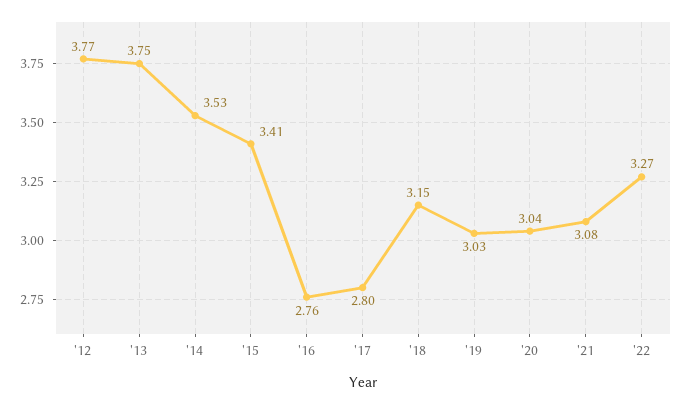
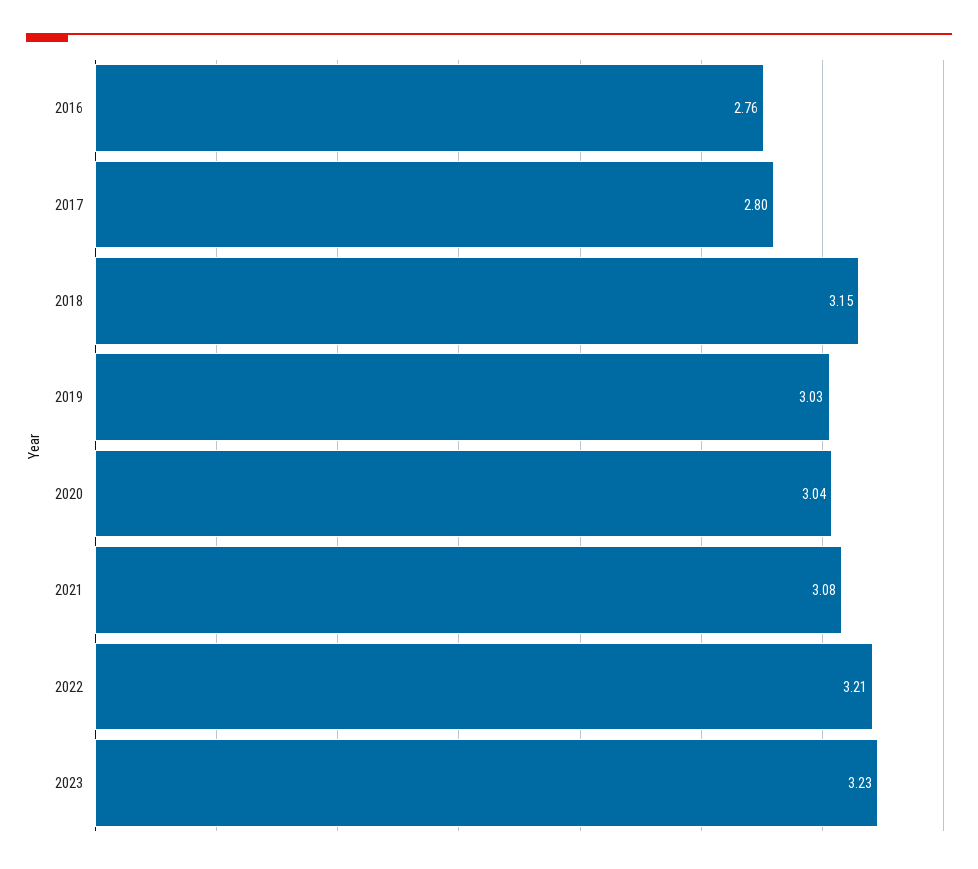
'12: 3.77 -> none
'13: 3.75 -> none
'14: 3.53 -> none
'15: 3.41 -> none
'22: 3.27 -> 3.21
2023: none -> 3.23

